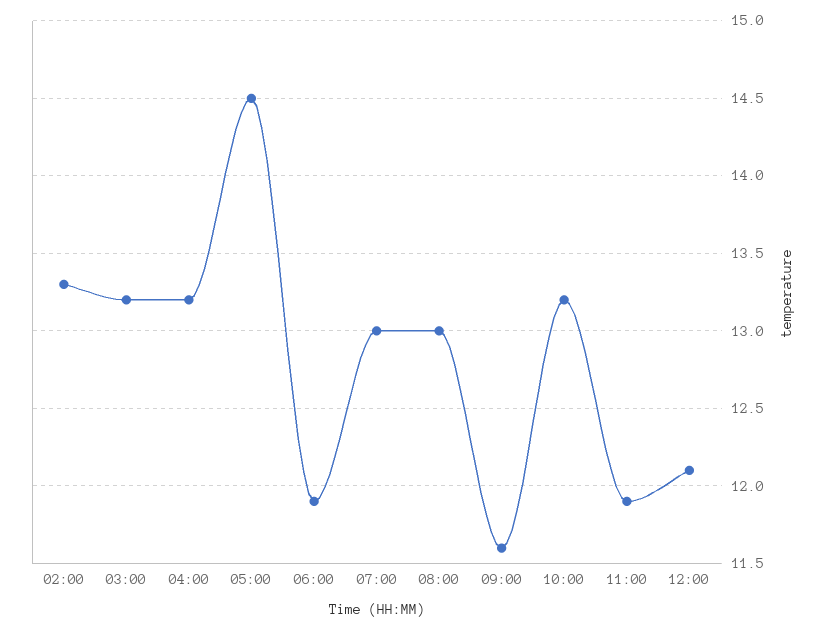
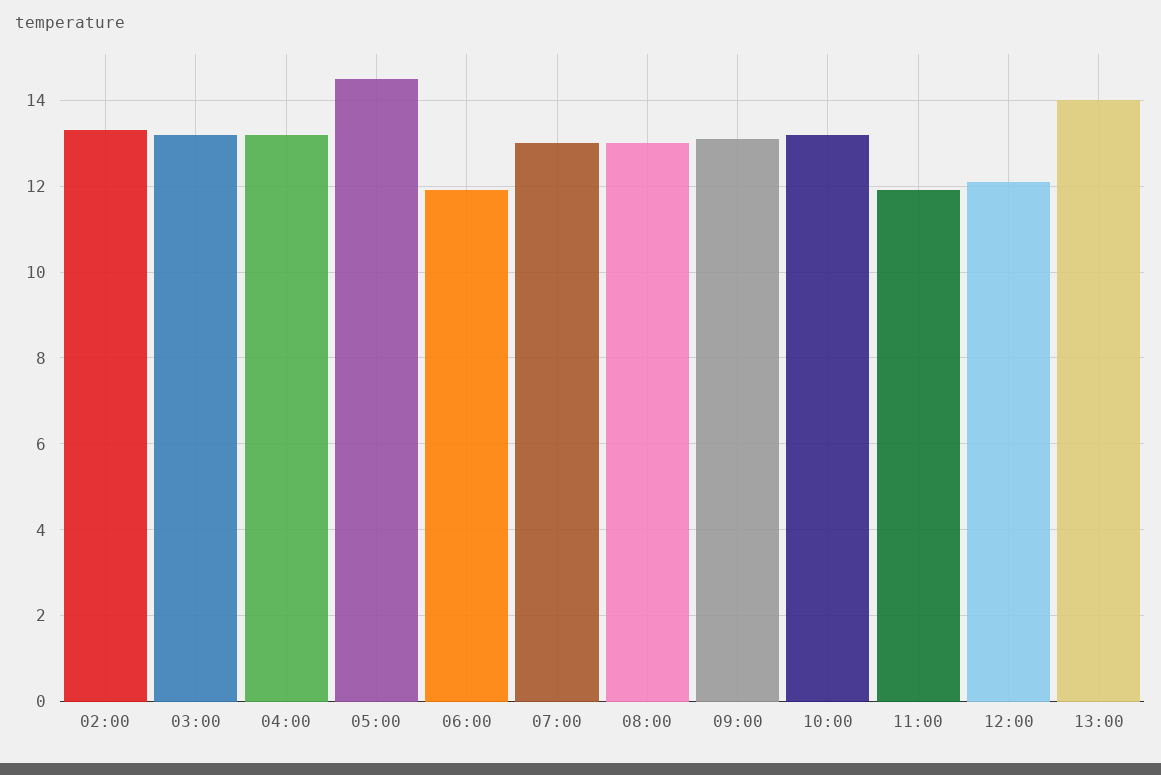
09:00: 11.6 -> 13
13:00: none -> 14

